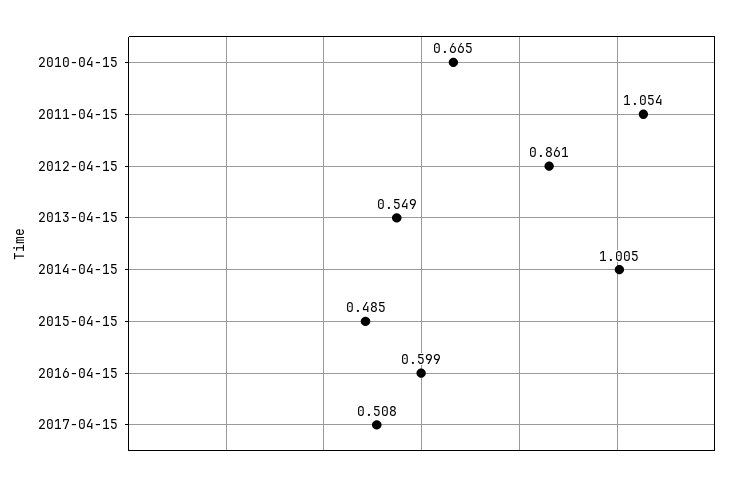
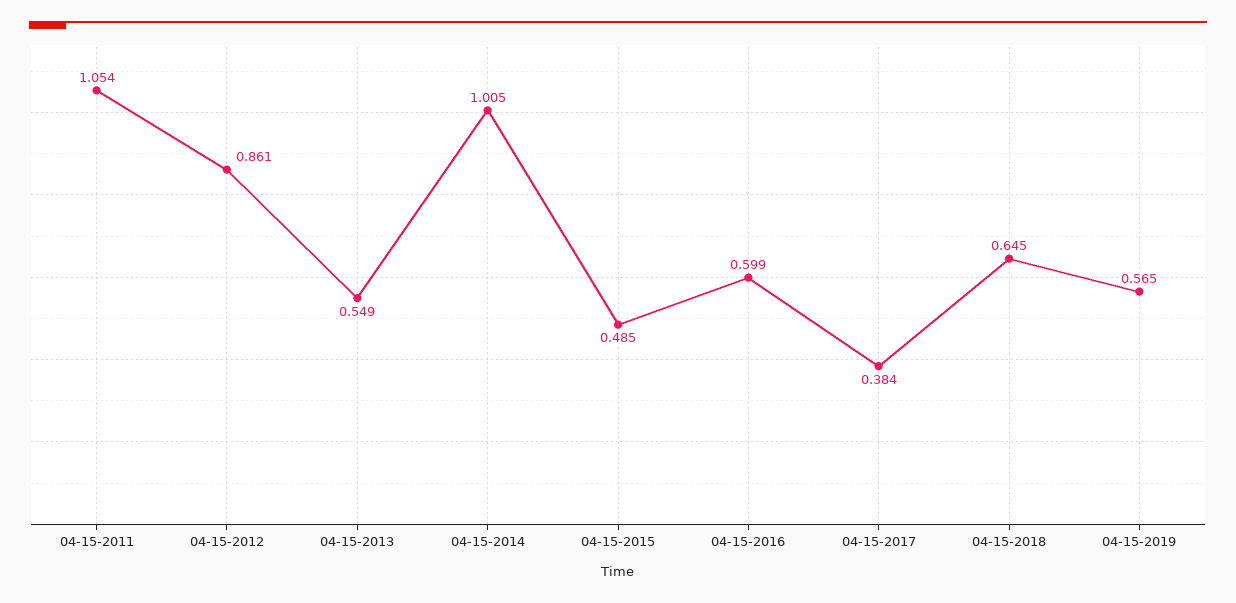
2010-04-15: 0.665 -> none
2017-04-15: 0.508 -> 0.384
04-15-2018: none -> 0.645
04-15-2019: none -> 0.565

